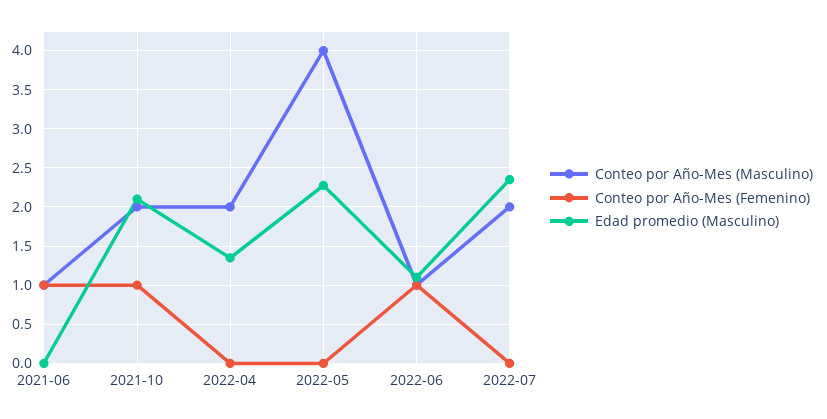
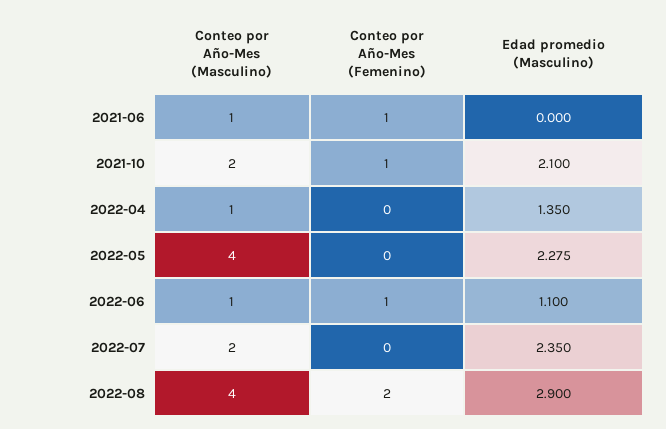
Conteo por Año-Mes (Masculino), 2022-04: 2 -> 1
Conteo por Año-Mes (Masculino), 2022-08: none -> 4
Conteo por Año-Mes (Femenino), 2022-08: none -> 2
Edad promedio (Masculino), 2022-08: none -> 2.9

